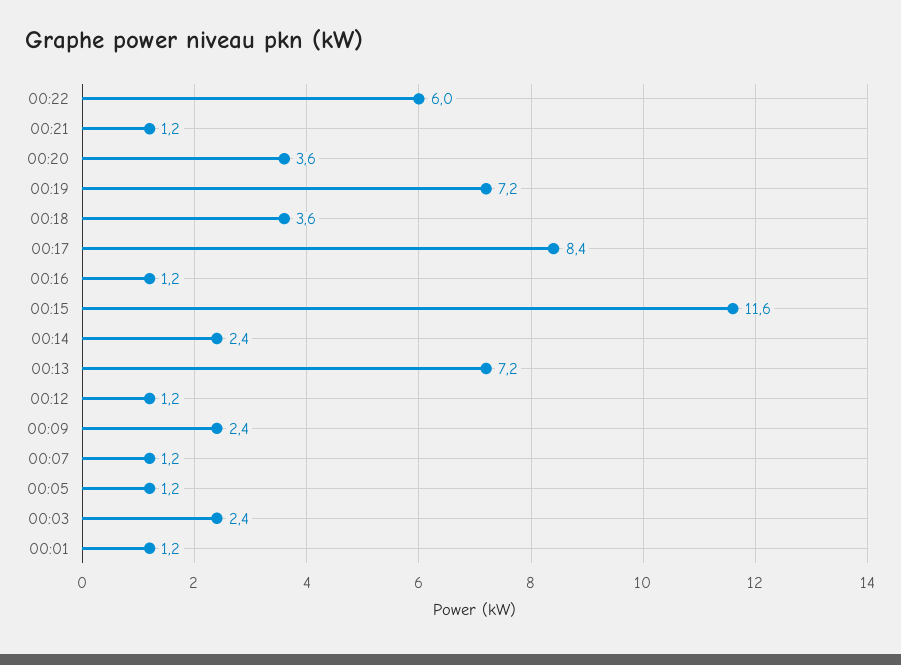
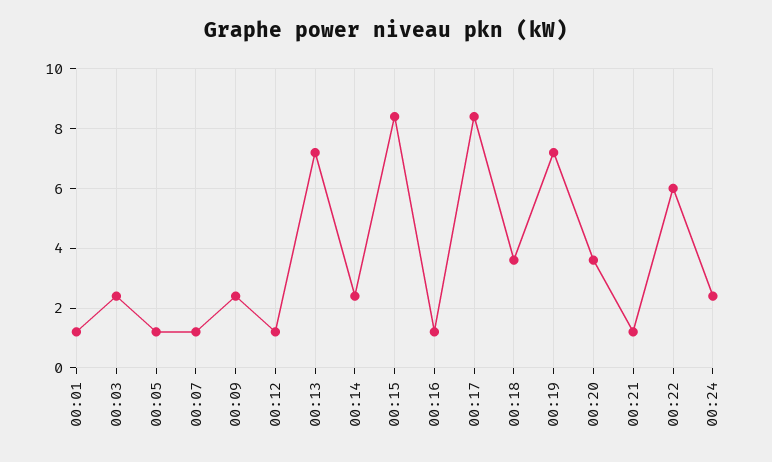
00:15: 11.6 -> 8.5
00:24: none -> 2.5

